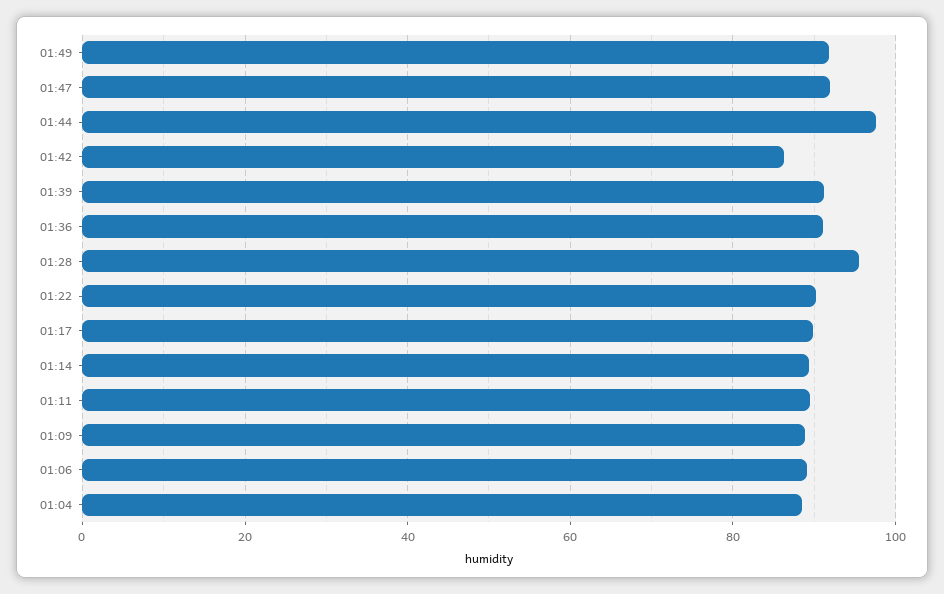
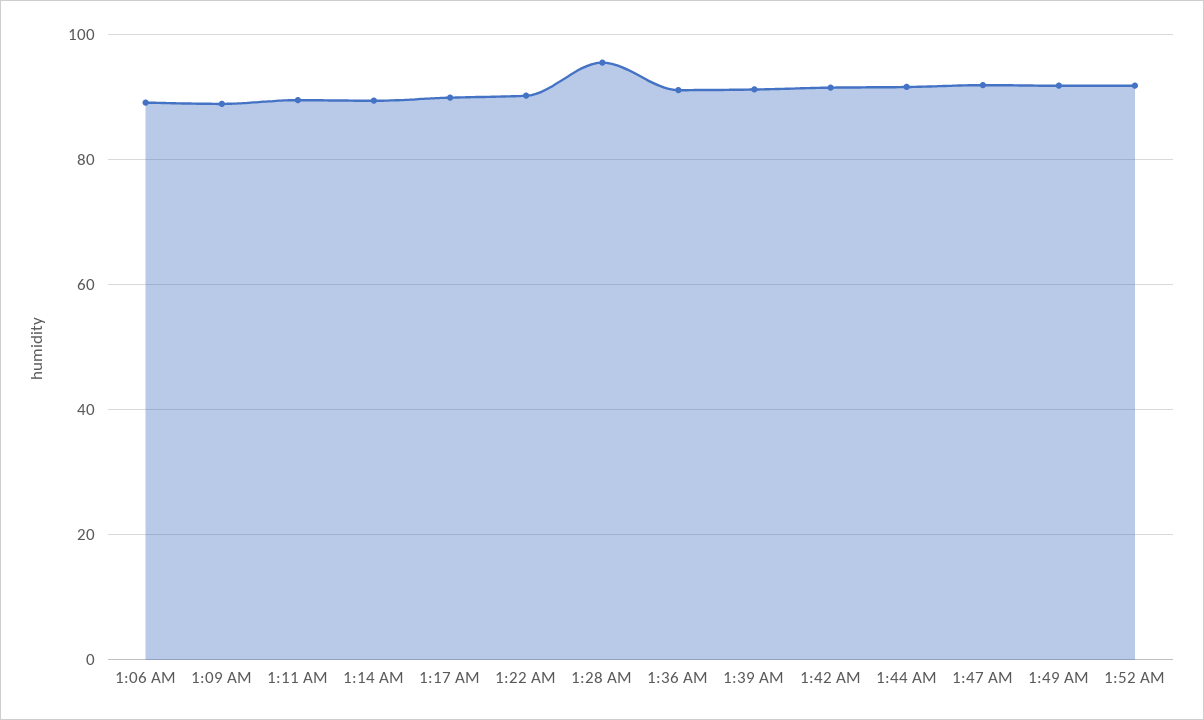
01:44: 98 -> 92
01:42: 86 -> 92
01:04: 88 -> none
1:52 AM: none -> 92

